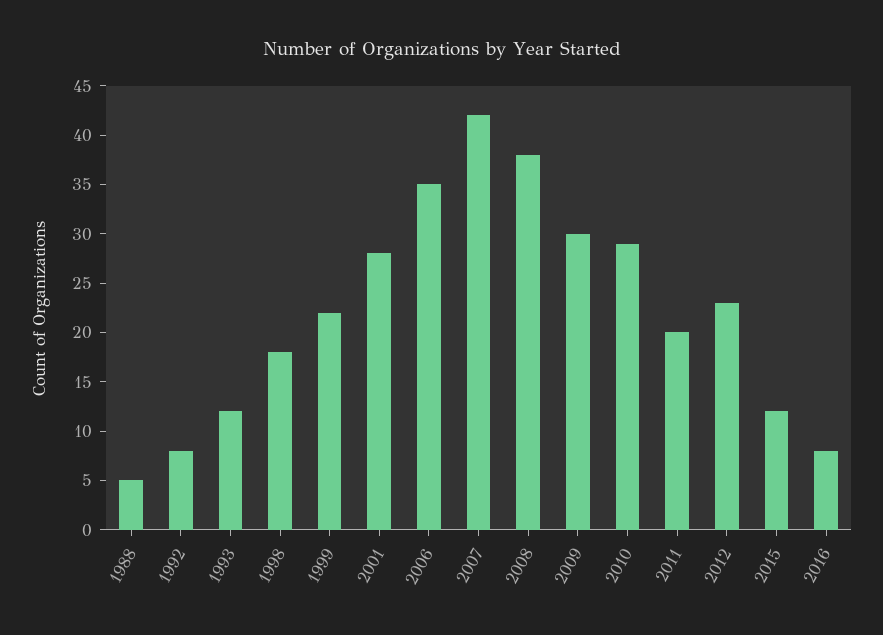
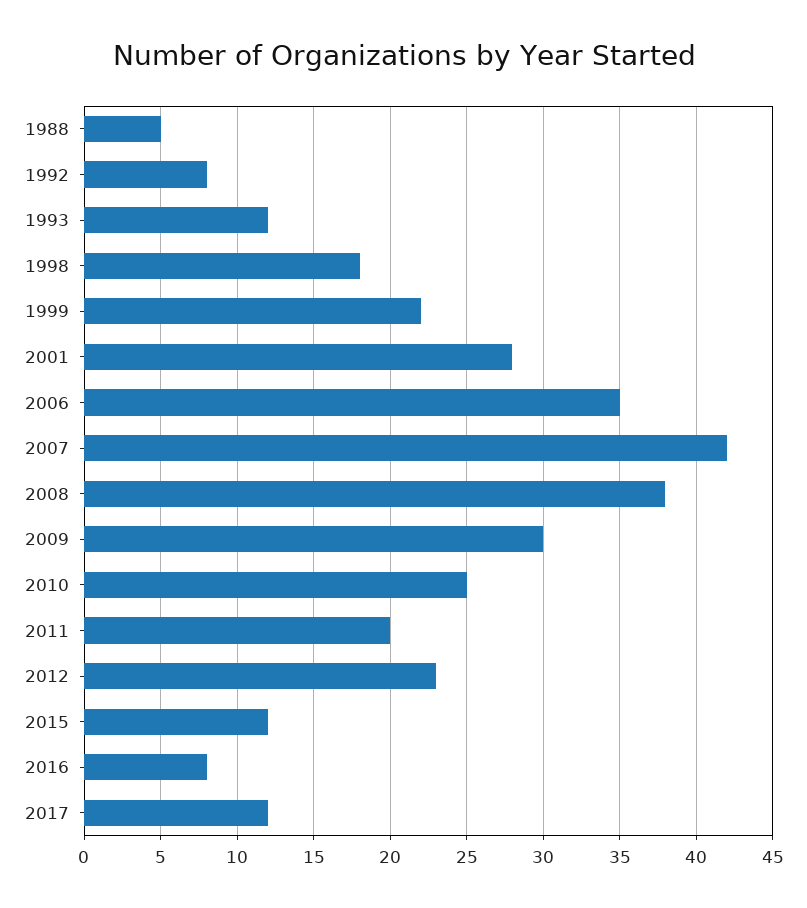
2010: 29 -> 25
2017: none -> 12

